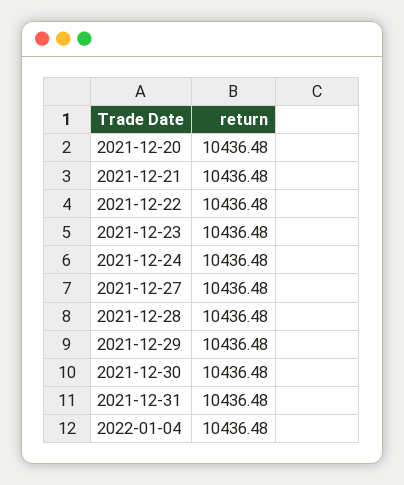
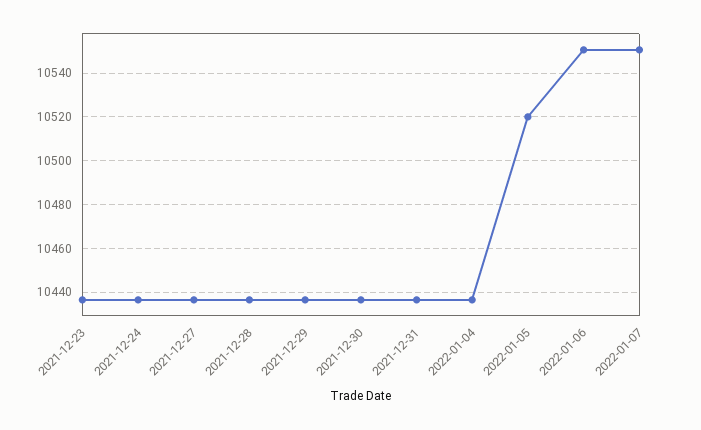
2021-12-20: 10436.48 -> none
2021-12-21: 10436.48 -> none
2021-12-22: 10436.48 -> none
2022-01-05: none -> 10520
2022-01-06: none -> 10550
2022-01-07: none -> 10550

